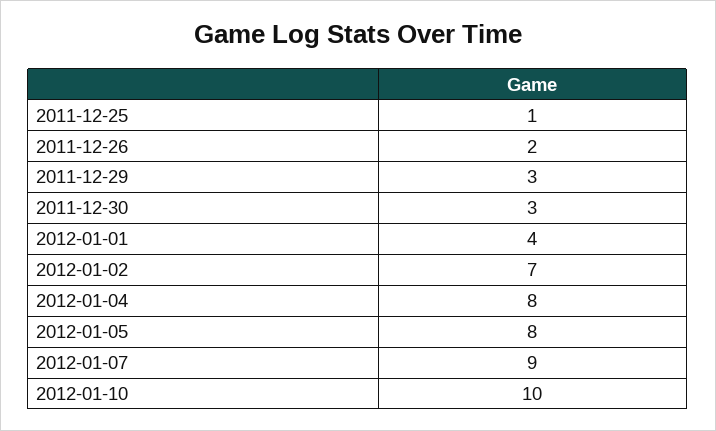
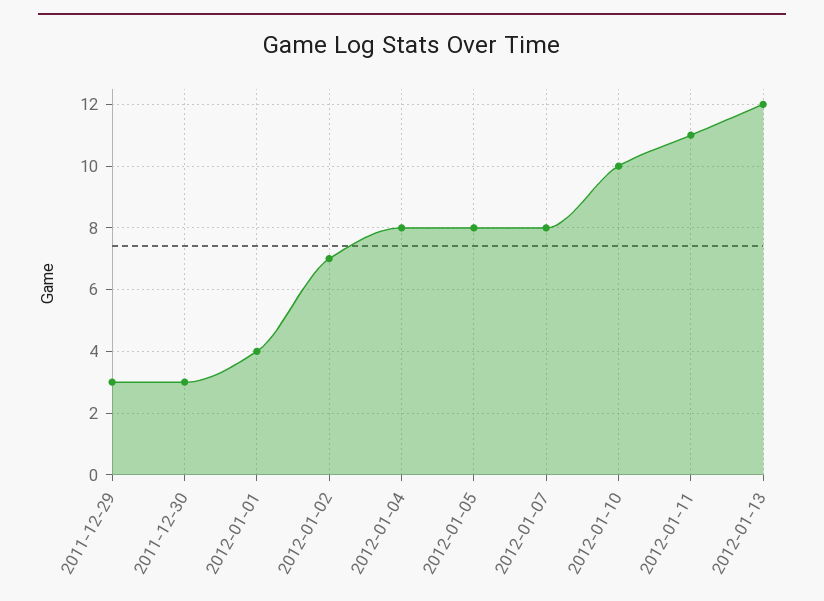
2011-12-25: 1 -> none
2011-12-26: 2 -> none
2012-01-07: 9 -> 8
2012-01-11: none -> 11
2012-01-13: none -> 12

